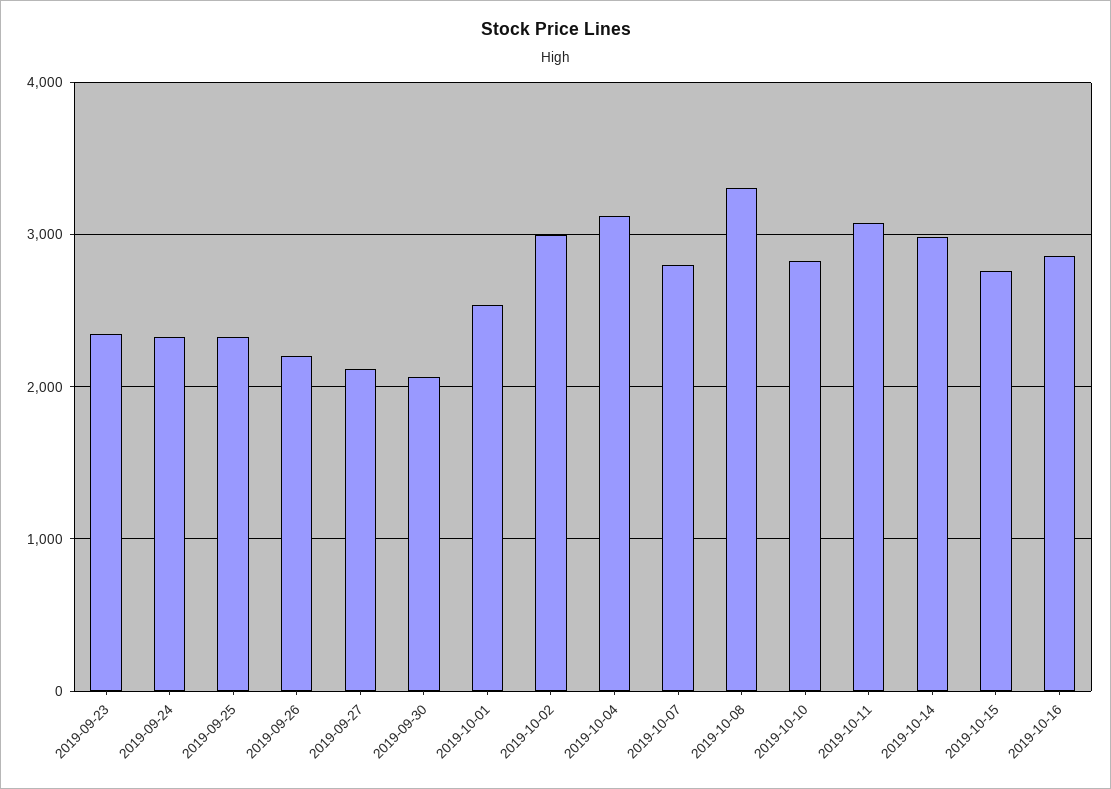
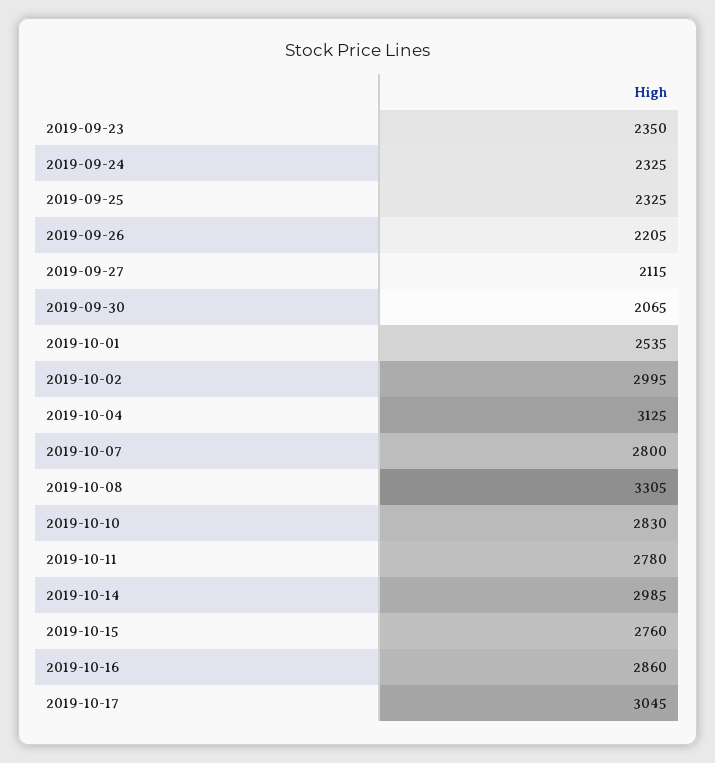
2019-10-11: 3100 -> 2780
2019-10-17: none -> 3045

